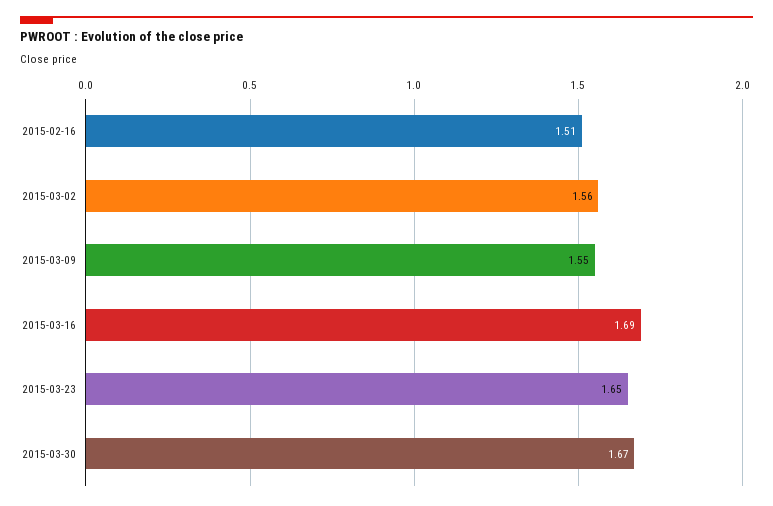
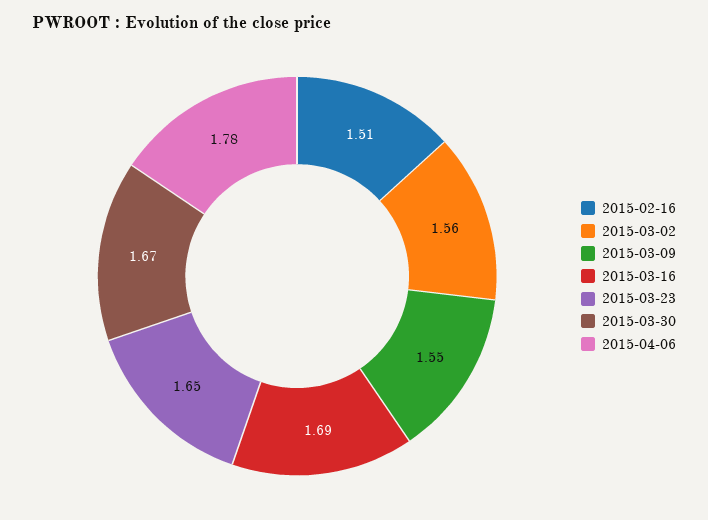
2015-04-06: none -> 1.78

